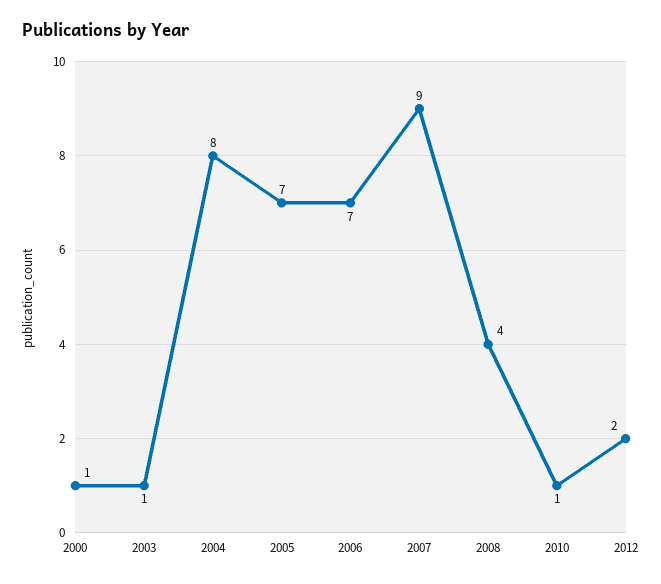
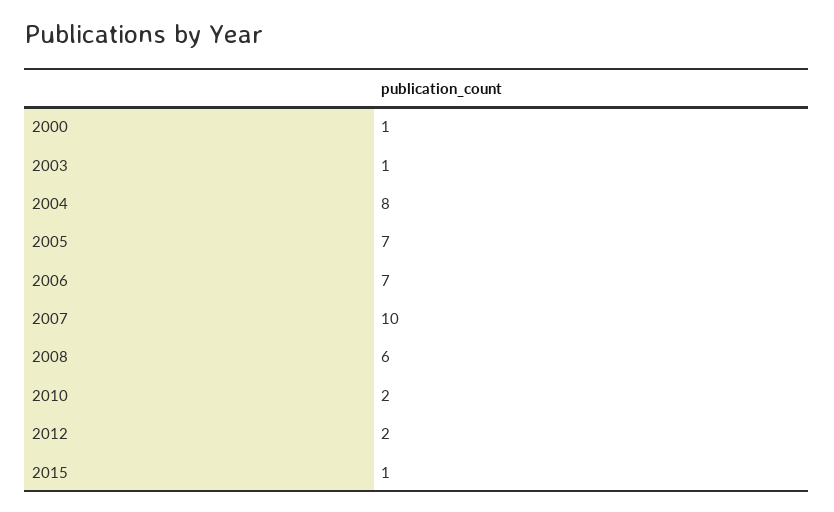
2007: 9 -> 10
2008: 4 -> 6
2010: 1 -> 2
2015: none -> 1

